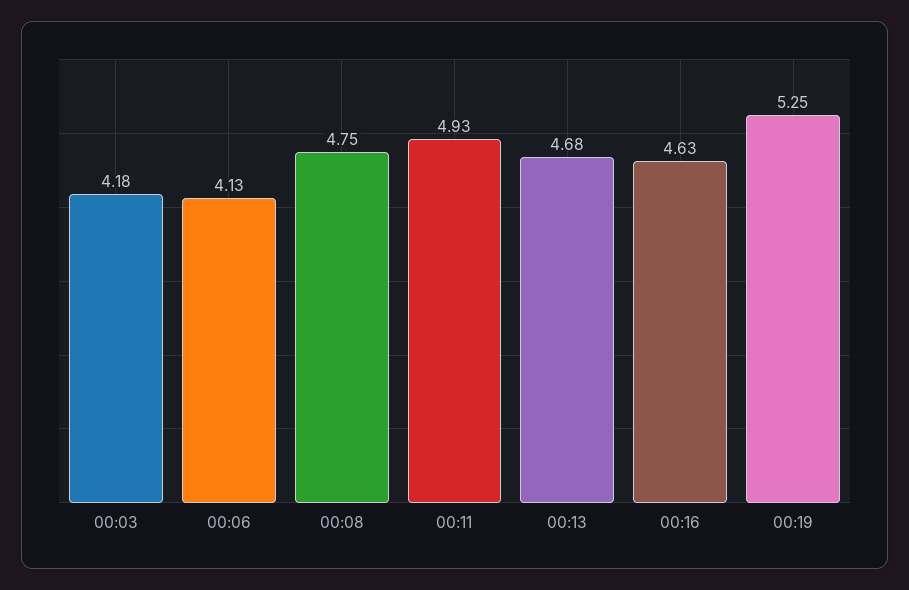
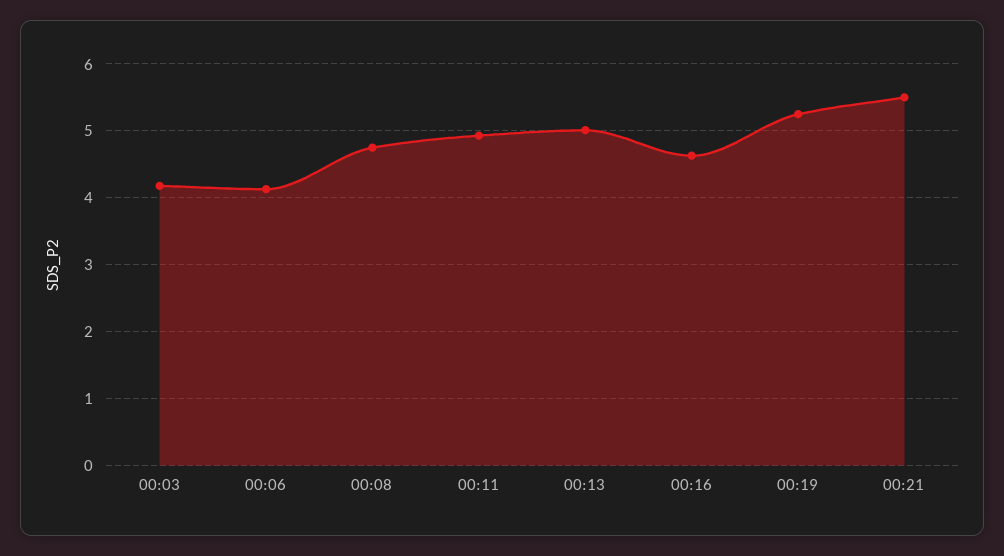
00:13: 4.68 -> 5
00:21: none -> 5.5

